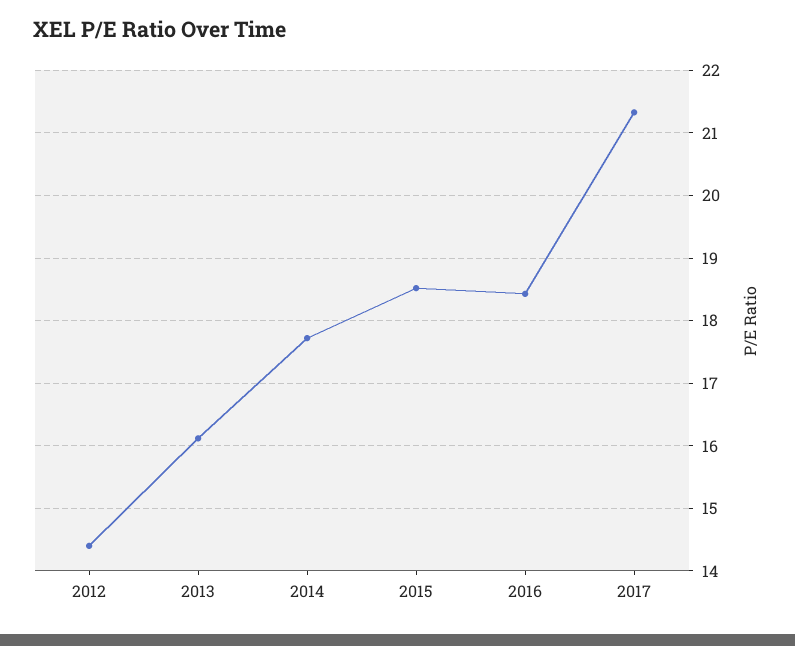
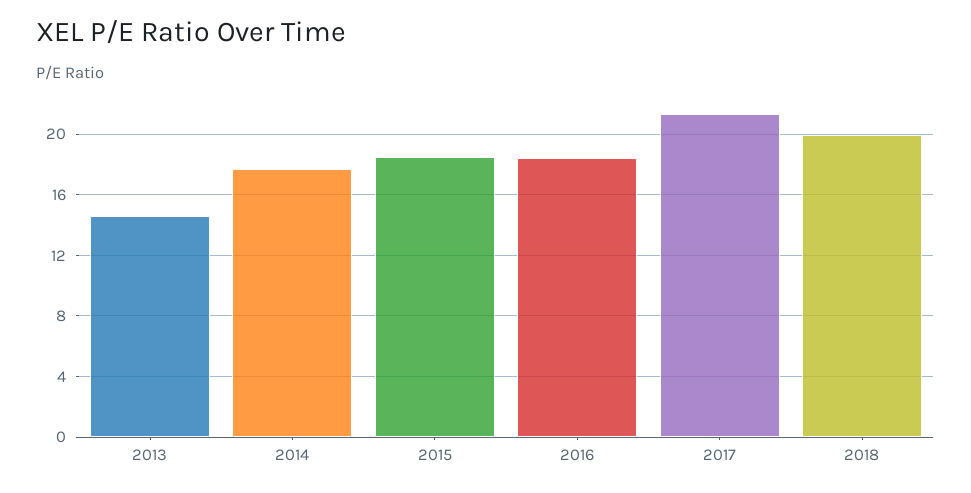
2012: 14.4 -> none
2013: 16.1 -> 14.5
2018: none -> 20

